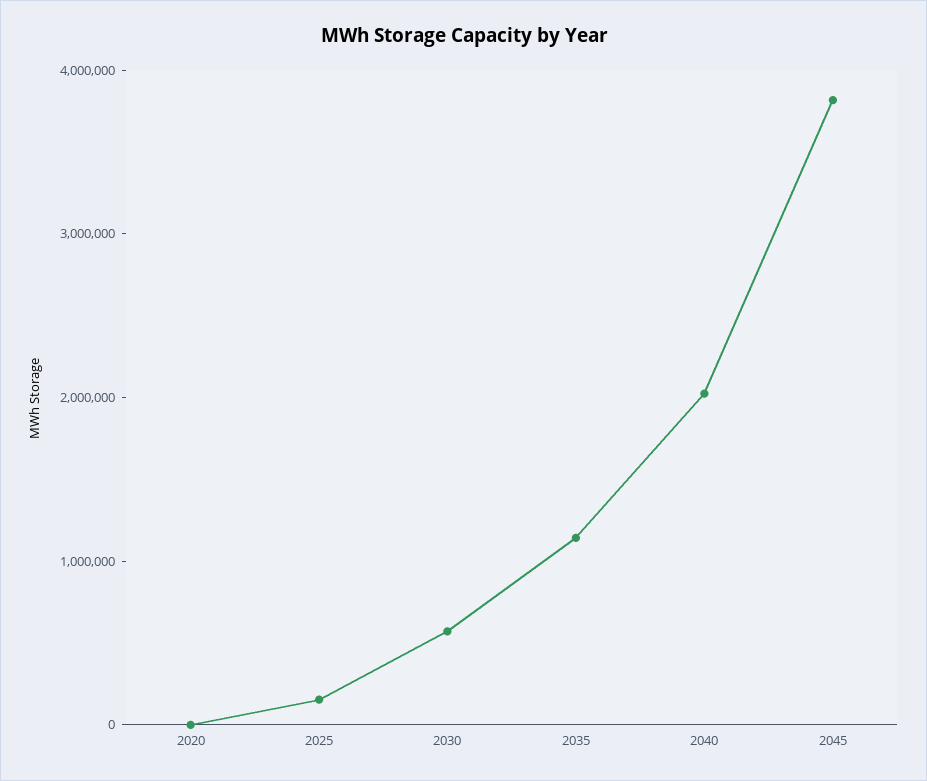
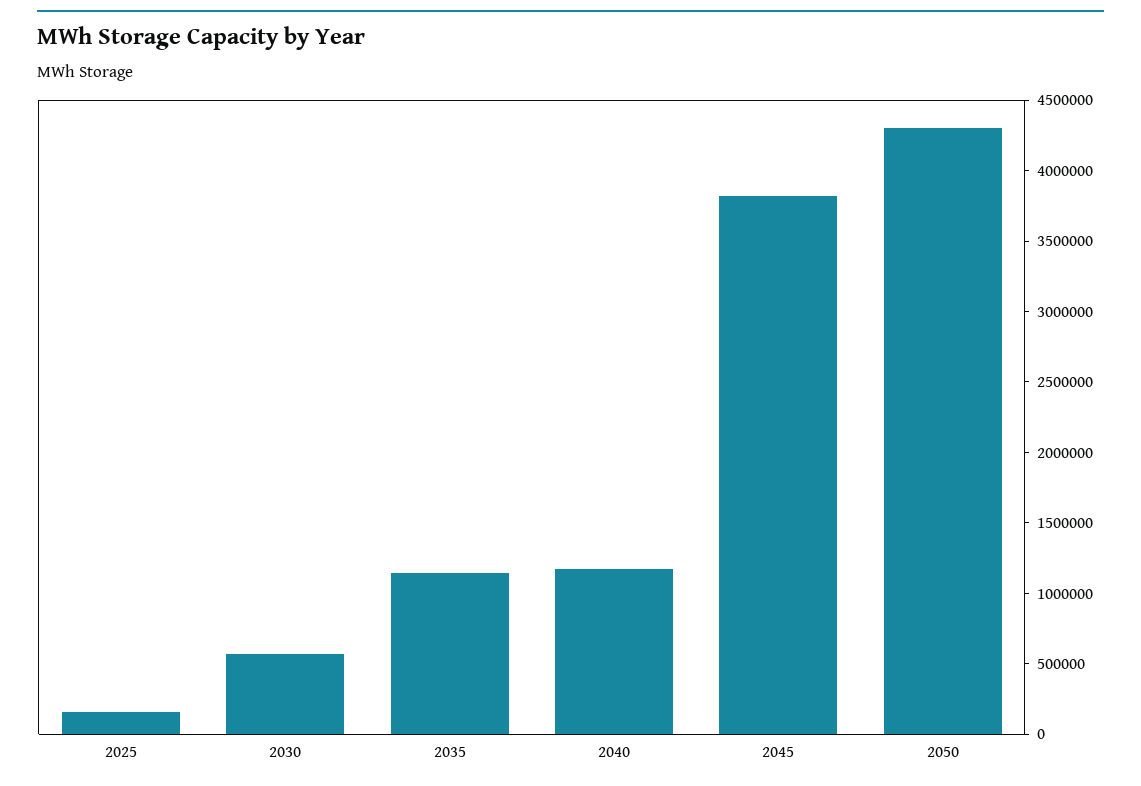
2020: 0 -> none
2040: 2000000 -> 1200000
2050: none -> 4300000

